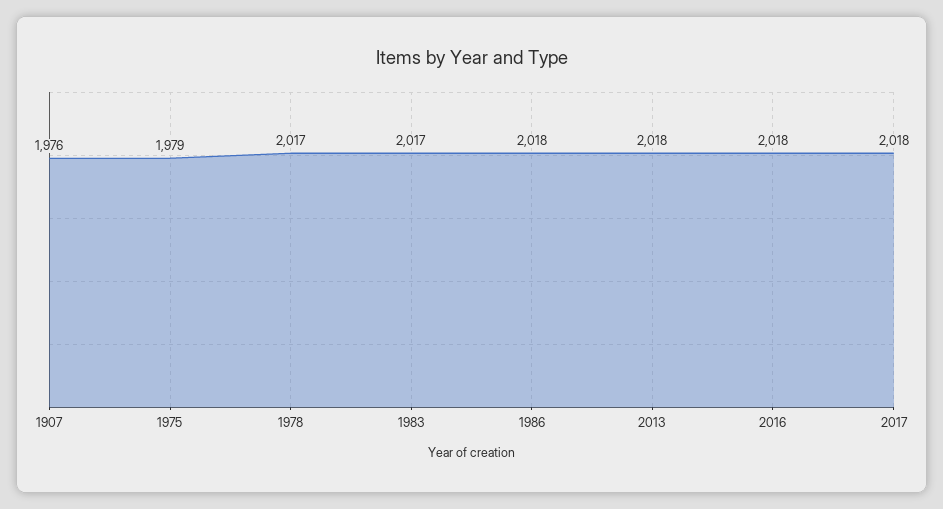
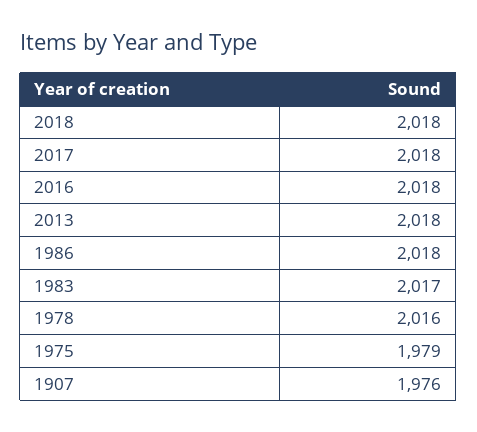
1978: 2017 -> 2016
2018: none -> 2018

